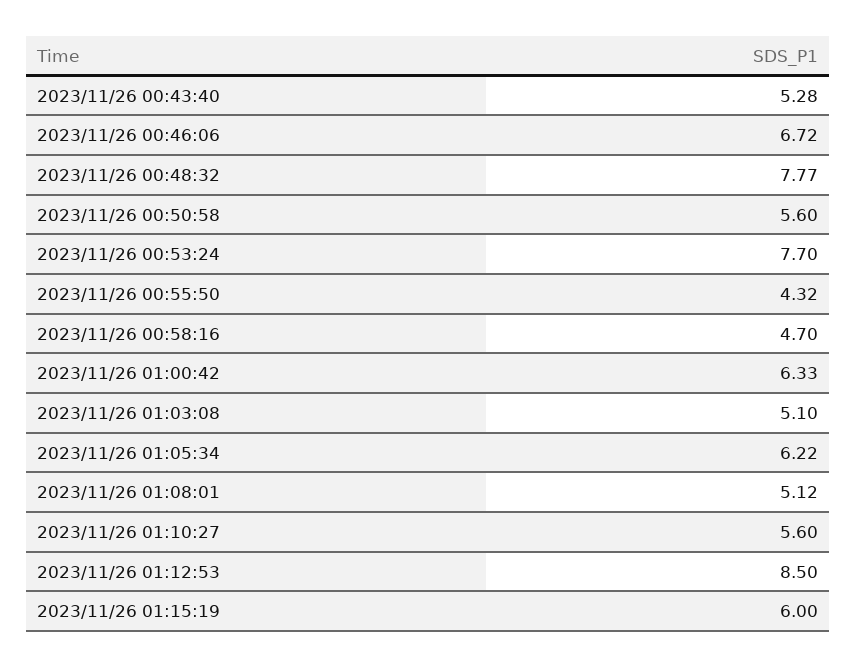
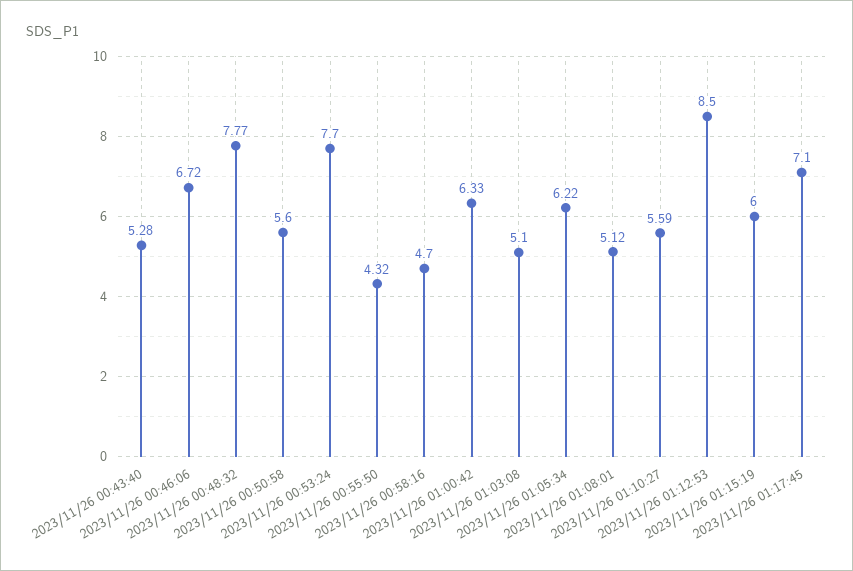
2023/11/26 01:10:27: 5.6 -> 5.59
2023/11/26 01:17:45: none -> 7.1

